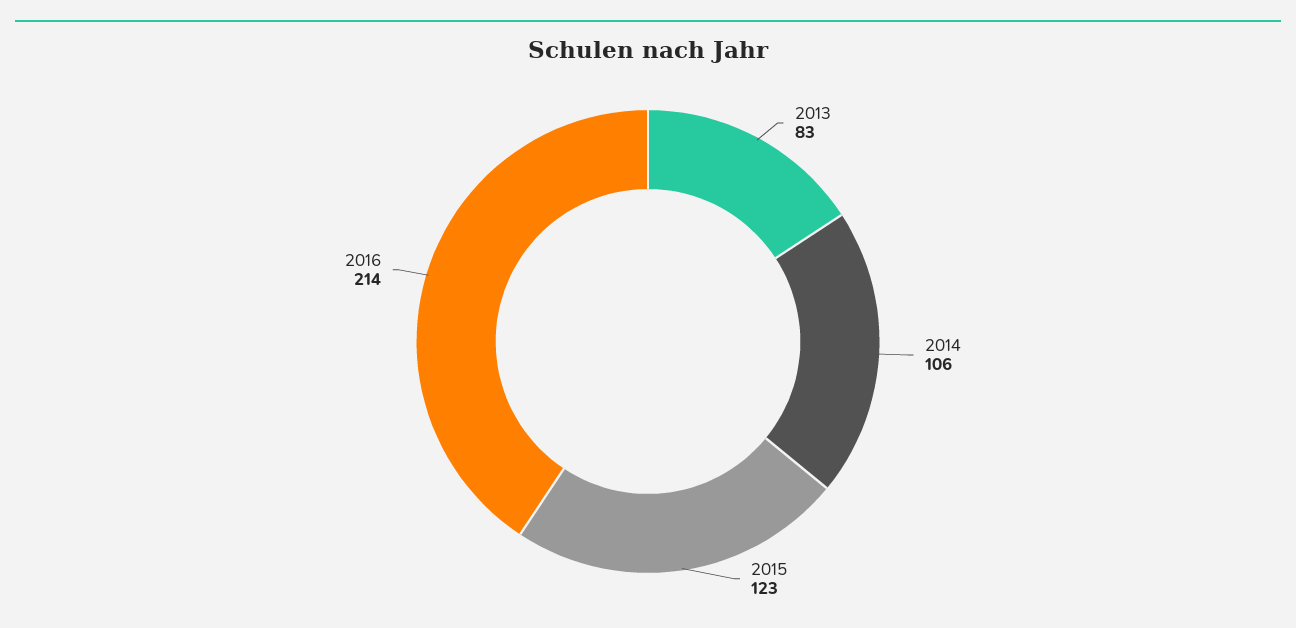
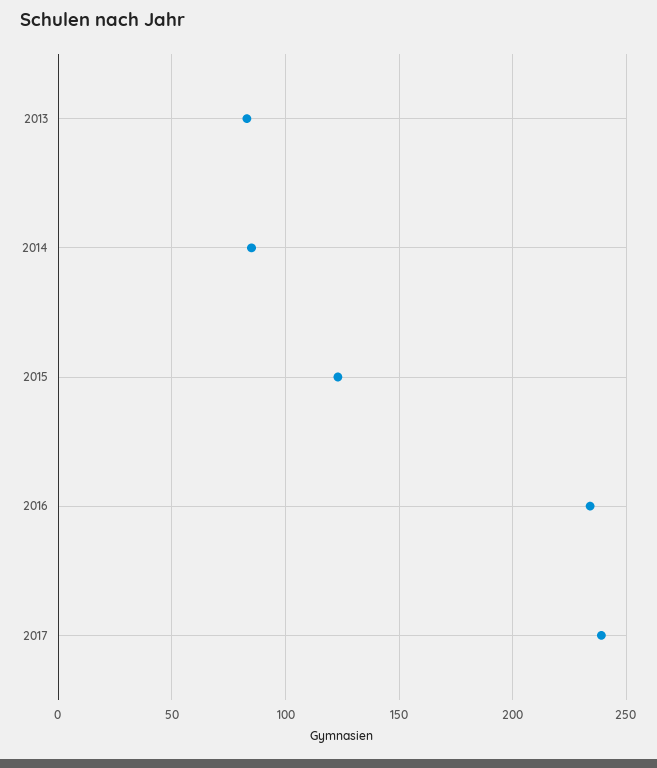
2014: 106 -> 85
2016: 214 -> 235
2017: none -> 240

